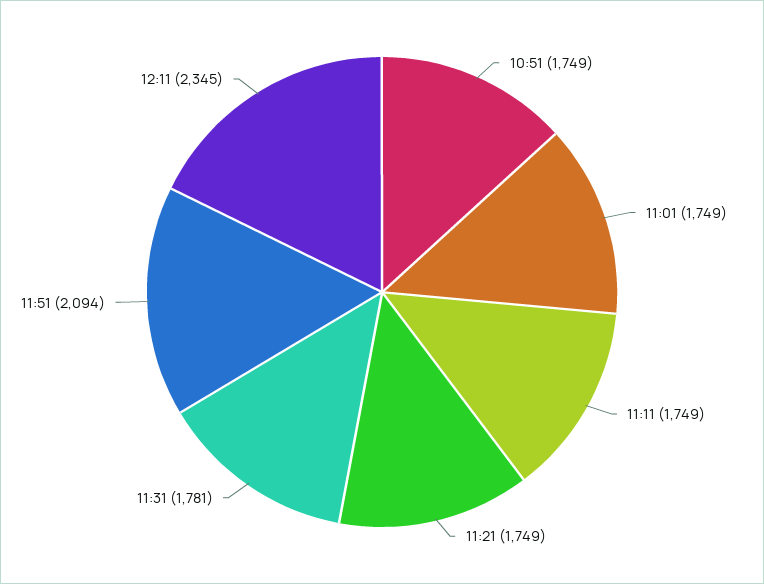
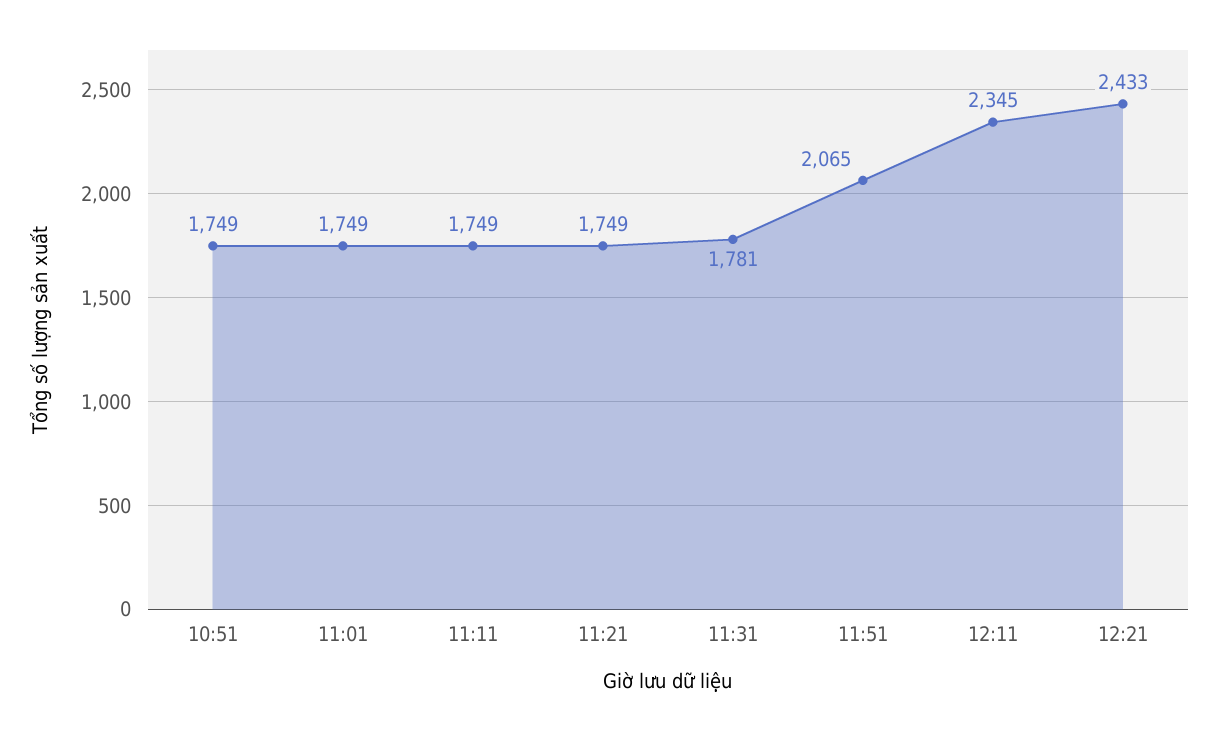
11:51: 2094 -> 2065
12:21: none -> 2433

